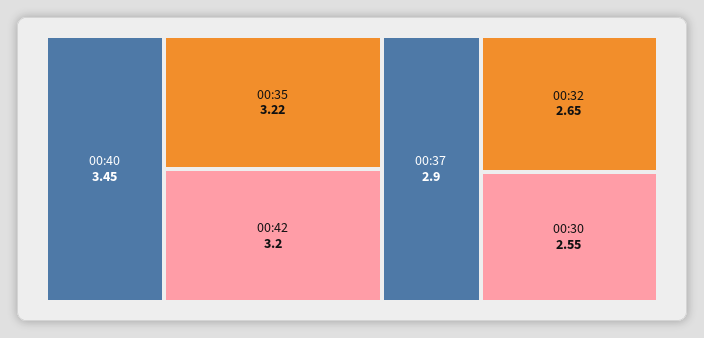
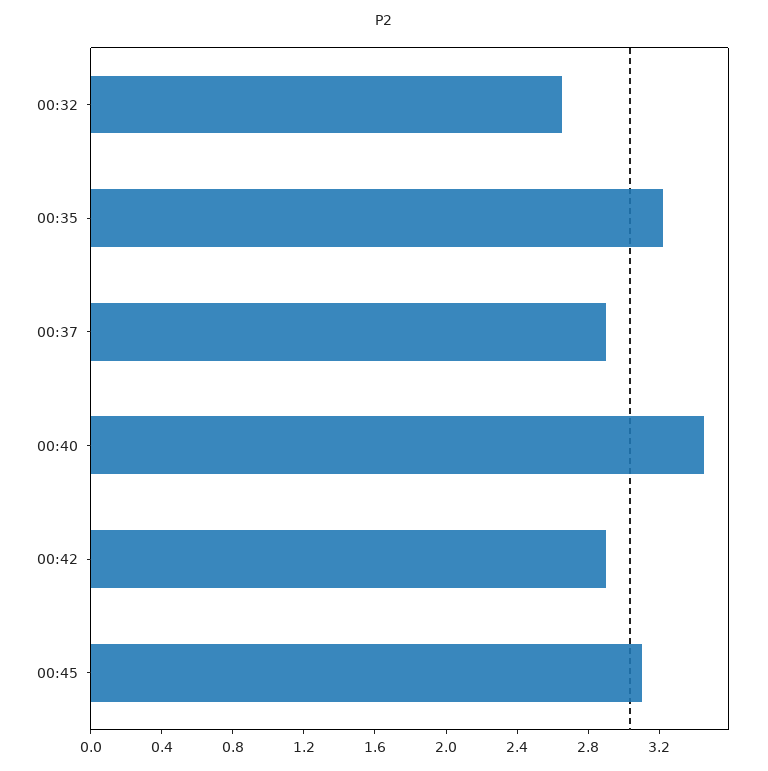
00:42: 3.2 -> 2.9
00:30: 2.55 -> none
00:45: none -> 3.1

